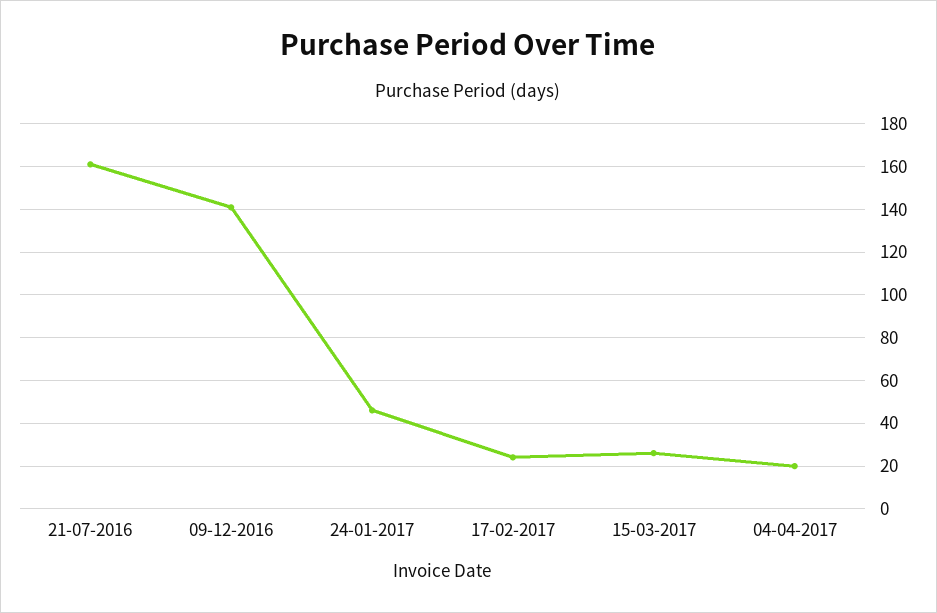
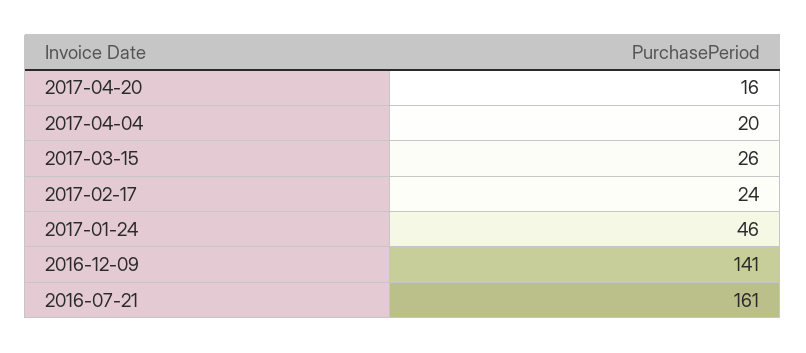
2017-04-20: none -> 16

